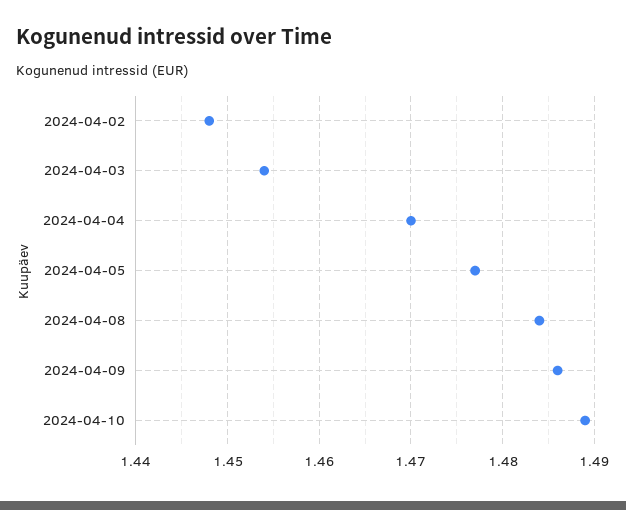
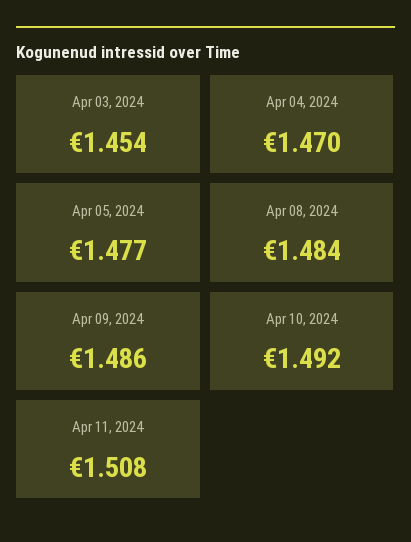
2024-04-02: 1.448 -> none
2024-04-10: 1.489 -> 1.492
Apr 11, 2024: none -> 1.508

